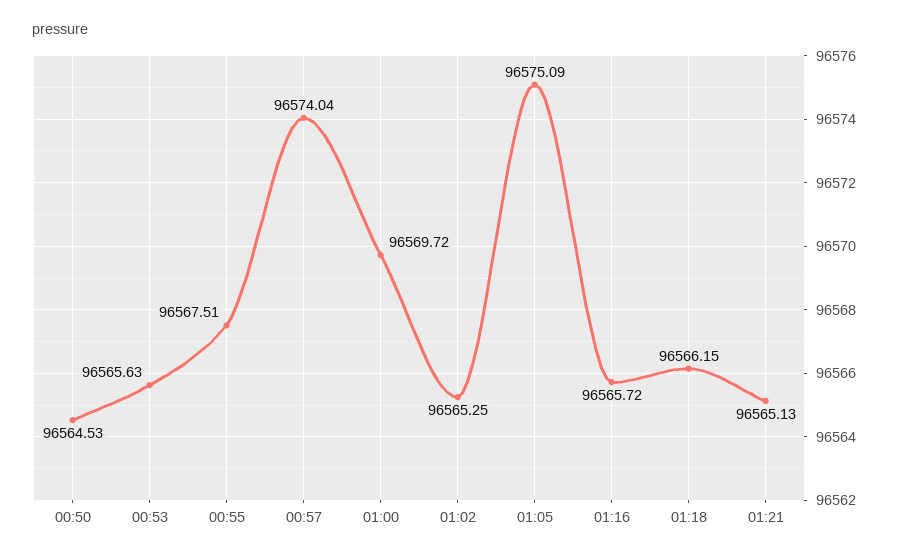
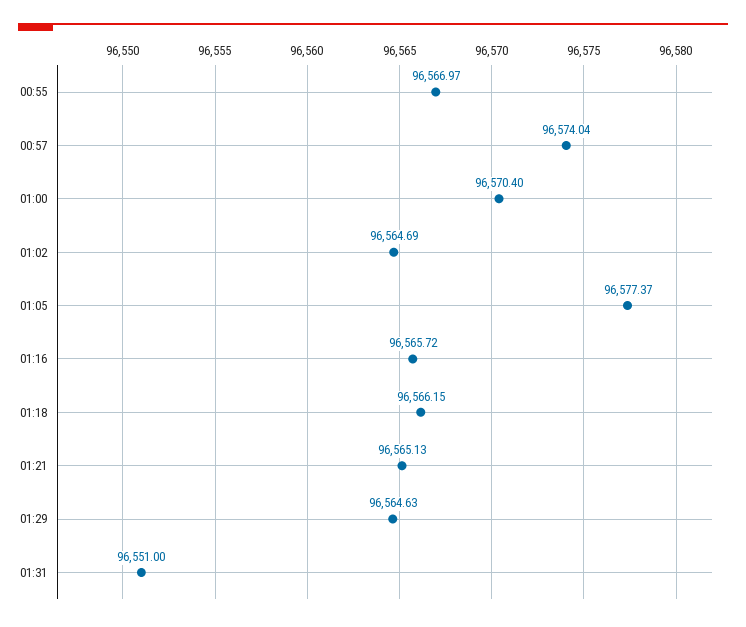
00:50: 96564.53 -> none
00:53: 96565.63 -> none
00:55: 96567.51 -> 96566.97
01:00: 96569.72 -> 96570.4
01:02: 96565.25 -> 96564.69
01:05: 96575.09 -> 96577.37
01:29: none -> 96564.63
01:31: none -> 96551

